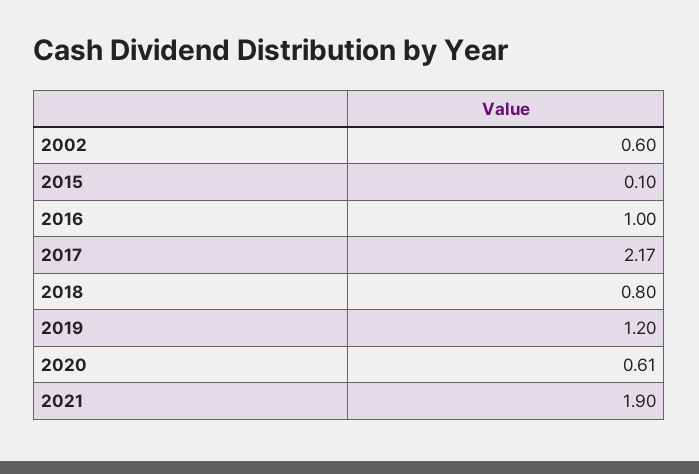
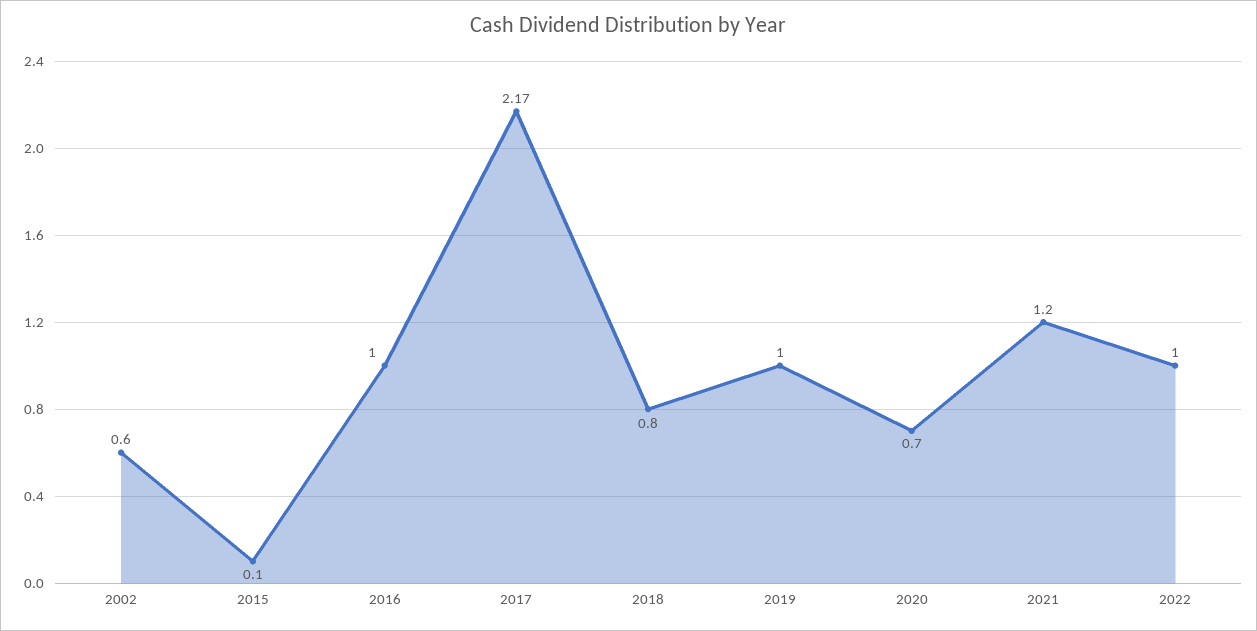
2019: 1.2 -> 1
2020: 0.61 -> 0.7
2021: 1.9 -> 1.2
2022: none -> 1

